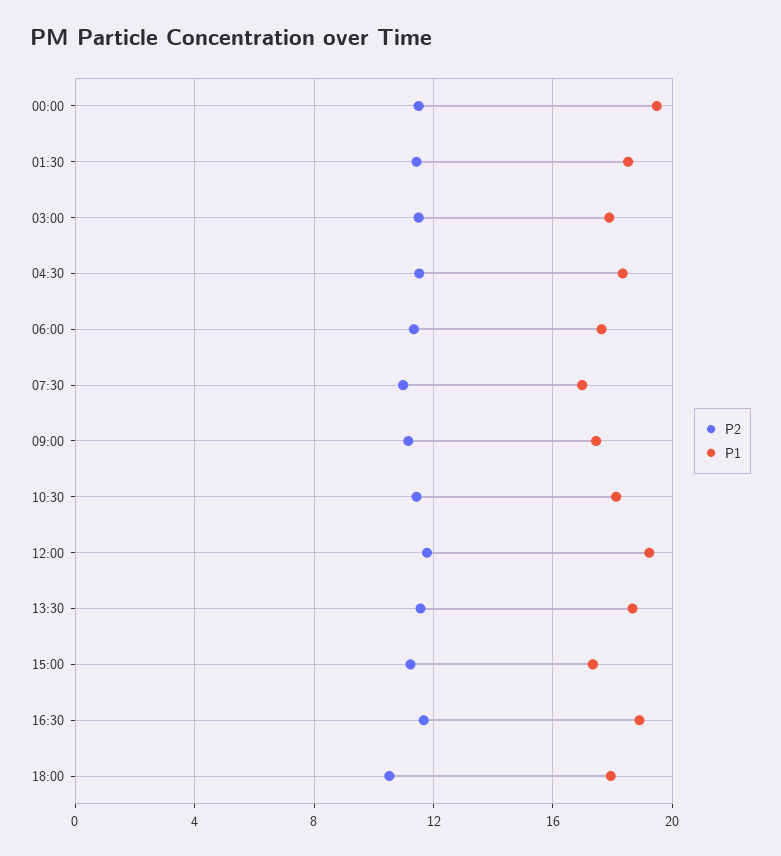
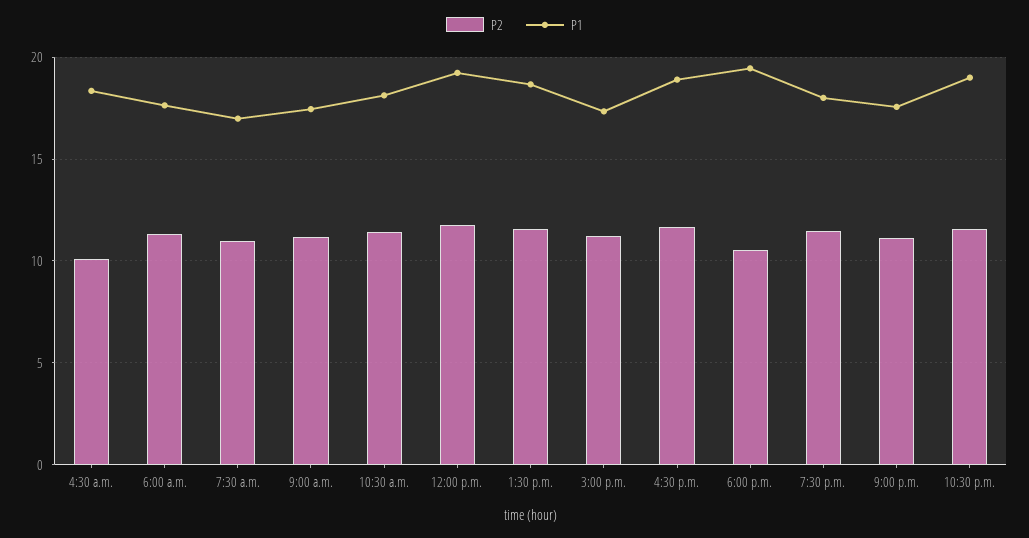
P2, 00:00: 11.5 -> none
P1, 00:00: 19.5 -> none
P2, 01:30: 11.5 -> none
P1, 01:30: 18.5 -> none
P2, 03:00: 11.5 -> none
P1, 03:00: 18 -> none
P2, 04:30: 11.5 -> 10
P1, 18:00: 18 -> 19.5
P2, 7:30 p.m.: none -> 11.5
P1, 7:30 p.m.: none -> 18
P2, 9:00 p.m.: none -> 11
P1, 9:00 p.m.: none -> 17.5
P2, 10:30 p.m.: none -> 11.5
P1, 10:30 p.m.: none -> 19

